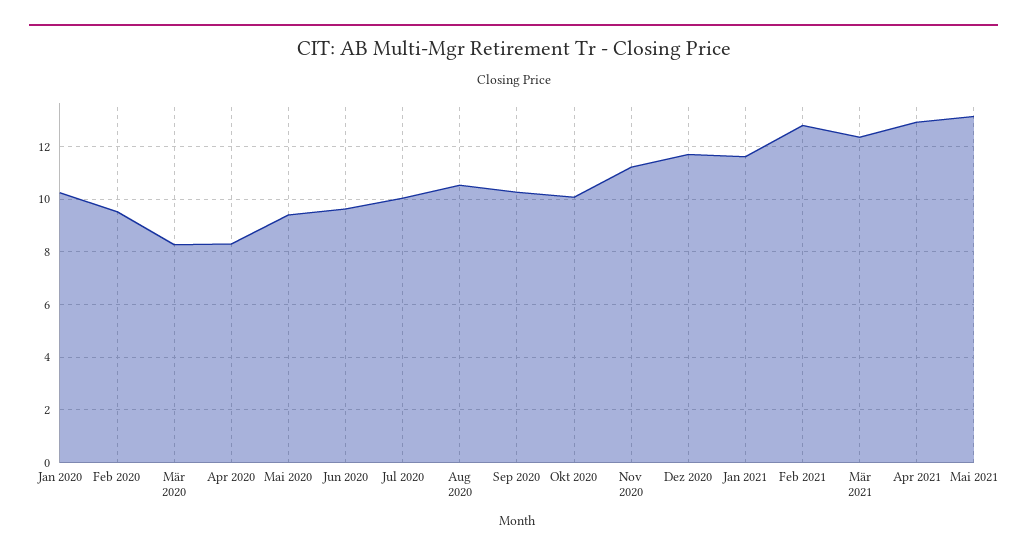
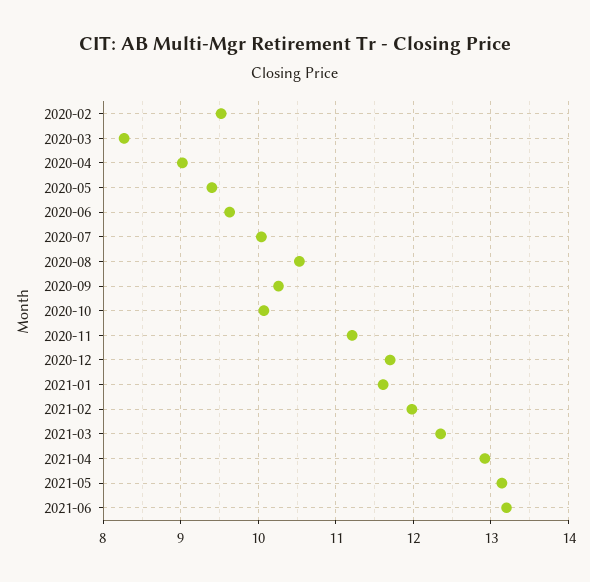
Jan 2020: 10.25 -> none
Apr 2020: 8.25 -> 9
Feb 2021: 12.75 -> 12
2021-06: none -> 13.2

